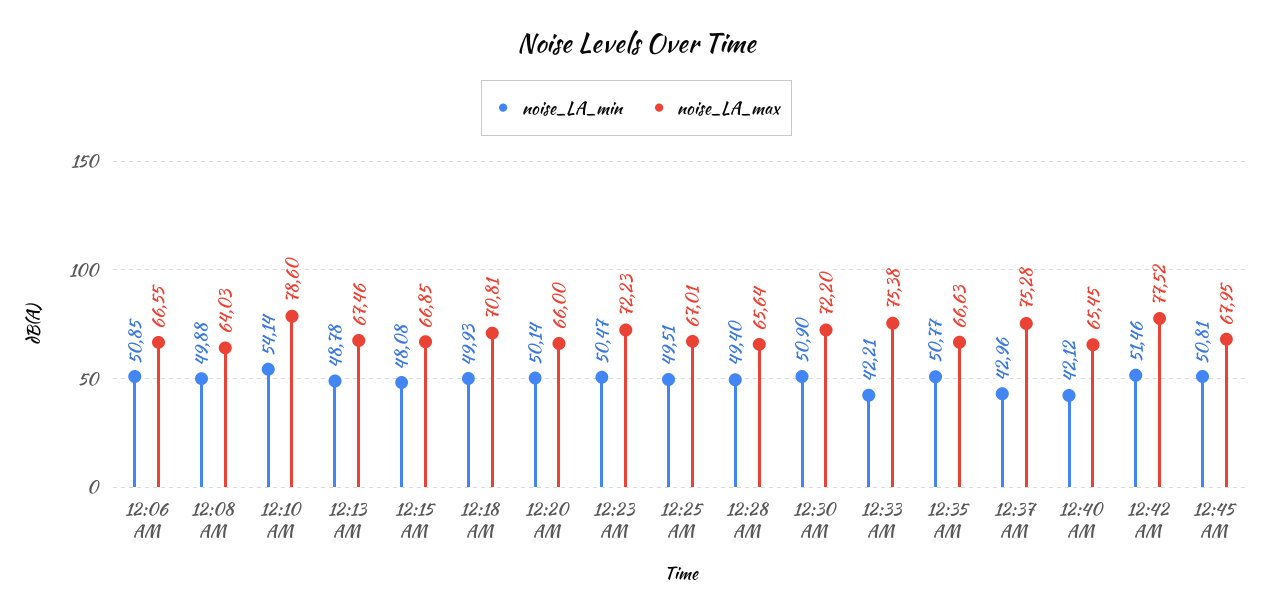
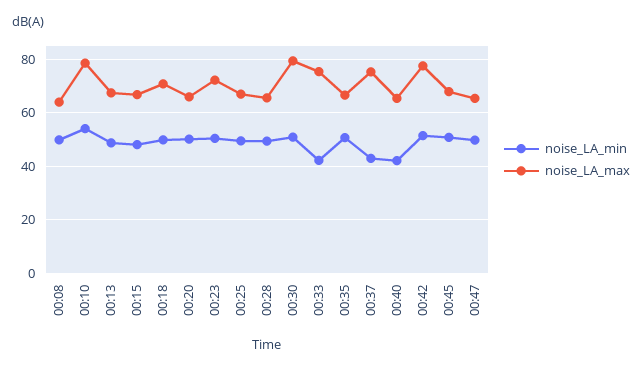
noise_LA_min, 12:06 AM: 50.85 -> none
noise_LA_max, 12:06 AM: 66.55 -> none
noise_LA_max, 12:30 AM: 72.2 -> 80
noise_LA_min, 00:47: none -> 50
noise_LA_max, 00:47: none -> 65

